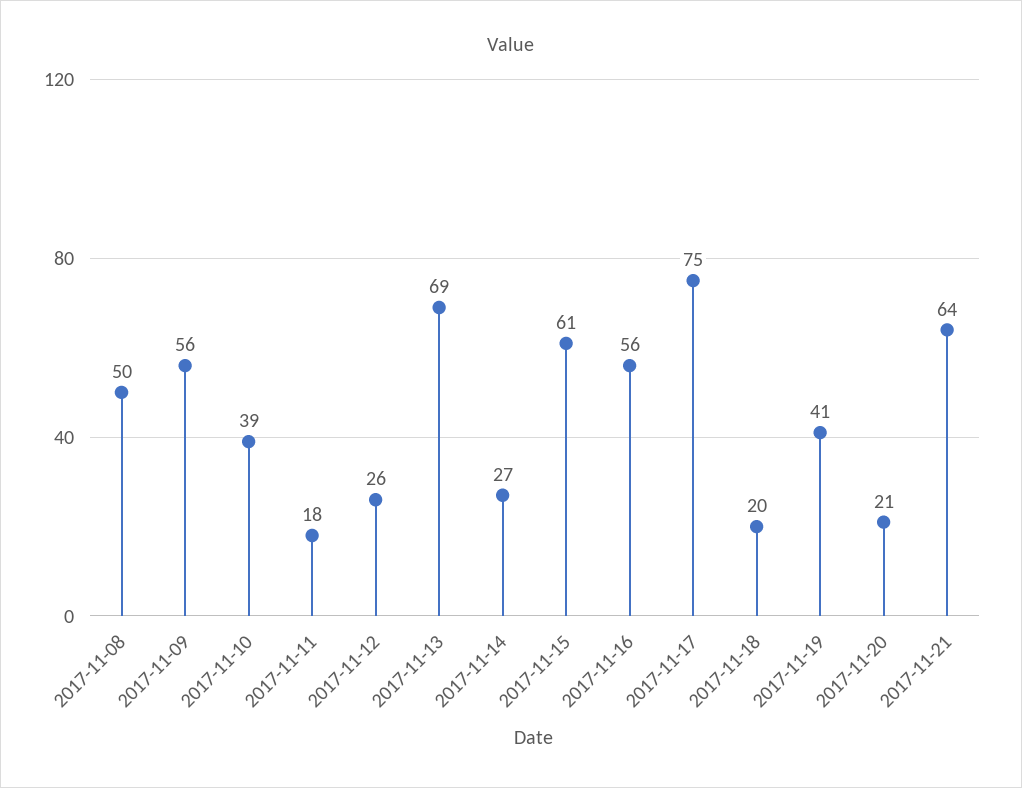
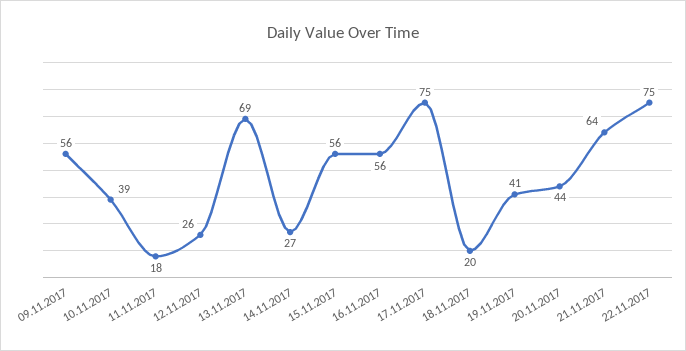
2017-11-08: 50 -> none
2017-11-15: 61 -> 56
2017-11-20: 21 -> 44
22.11.2017: none -> 75

